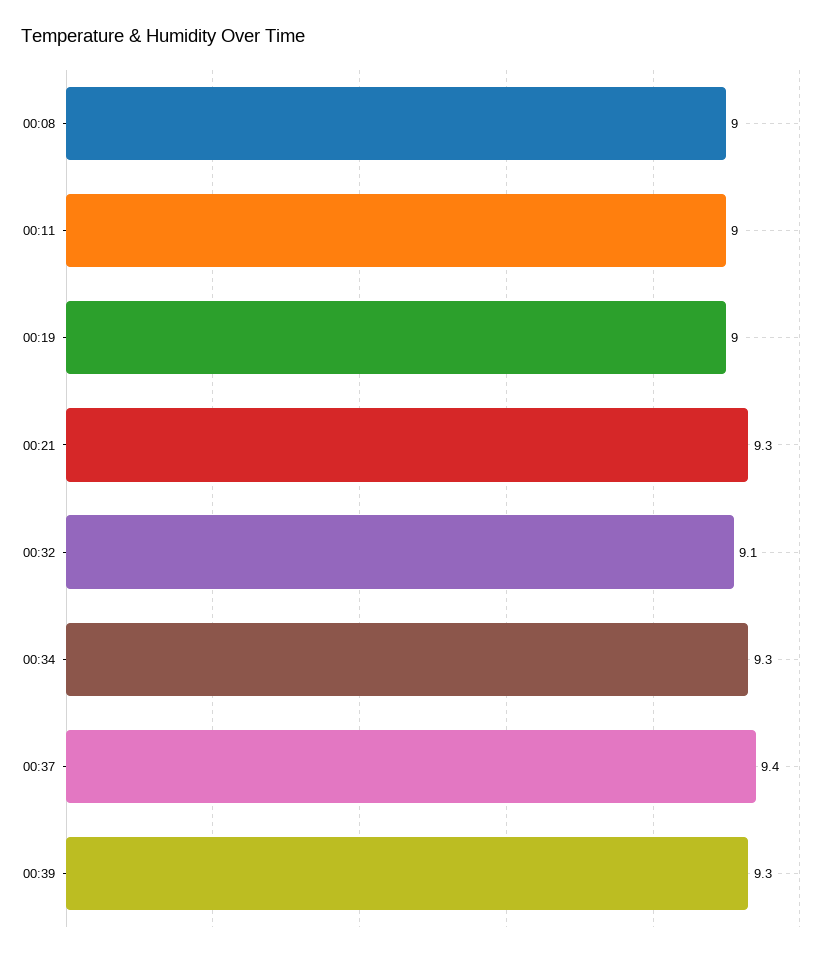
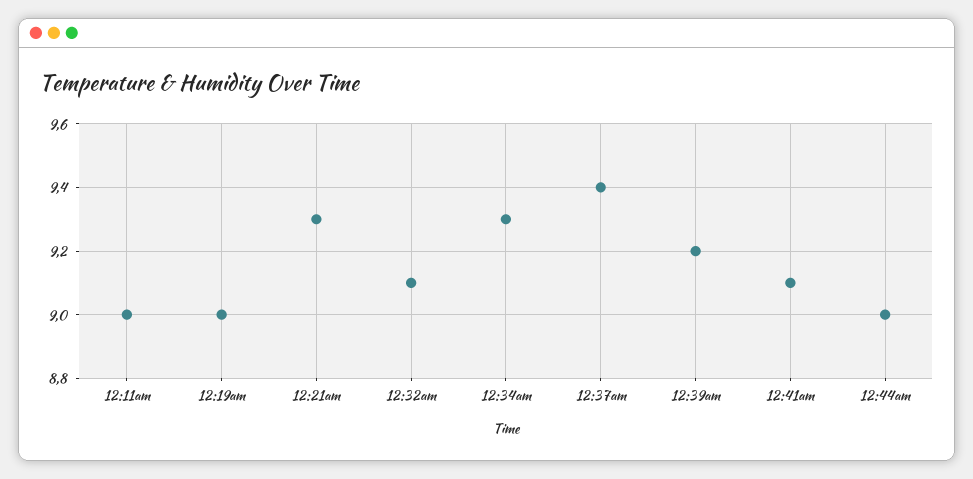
00:08: 9 -> none
00:39: 9.3 -> 9.2
12:41am: none -> 9.1
12:44am: none -> 9

